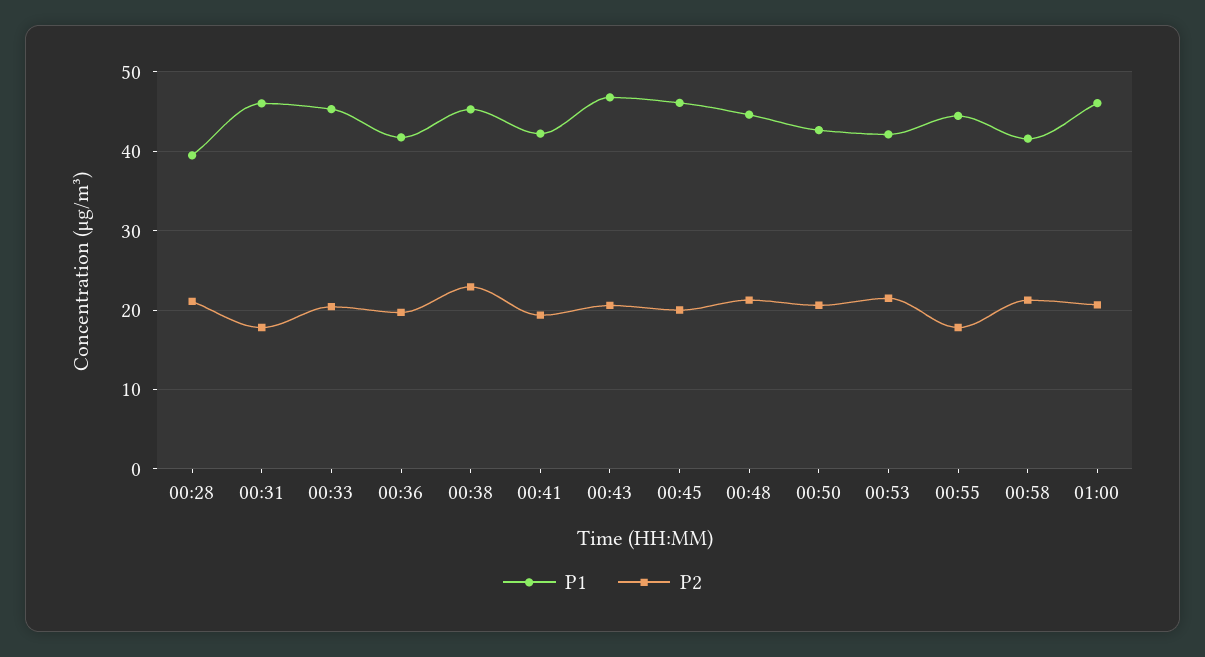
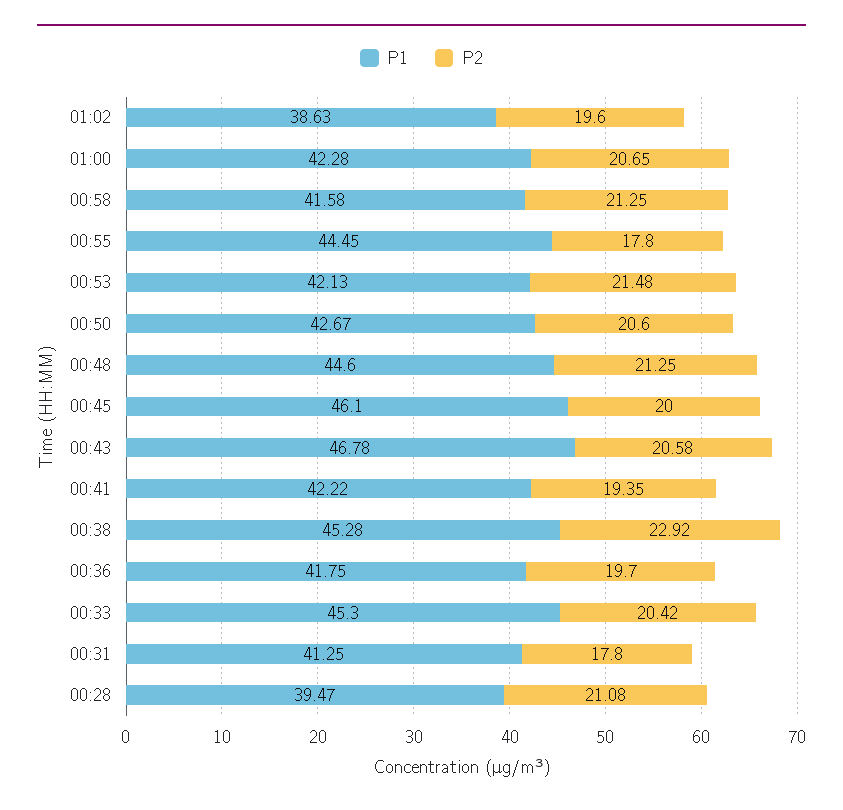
P1, 00:31: 46 -> 41.25
P1, 01:00: 46 -> 42.28
P1, 01:02: none -> 38.63
P2, 01:02: none -> 19.6

